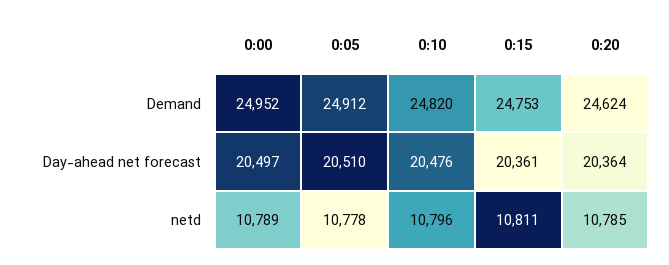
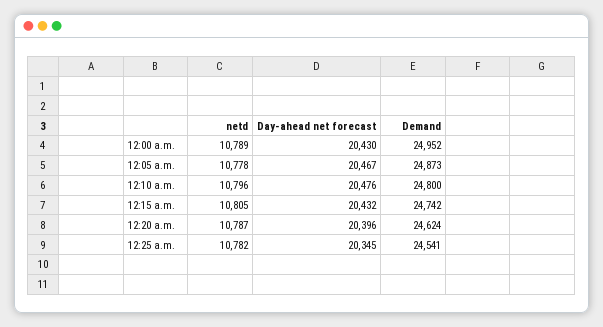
0:05, Demand: 24912 -> 24873
0:10, Demand: 24820 -> 24800
0:15, Demand: 24753 -> 24742
0:00, Day-ahead net forecast: 20497 -> 20430
0:05, Day-ahead net forecast: 20510 -> 20467
0:15, Day-ahead net forecast: 20361 -> 20432
0:20, Day-ahead net forecast: 20364 -> 20396
0:15, netd: 10811 -> 10805
0:20, netd: 10785 -> 10787
12:25 a.m., netd: none -> 10782
12:25 a.m., Day-ahead net forecast: none -> 20345
12:25 a.m., Demand: none -> 24541

